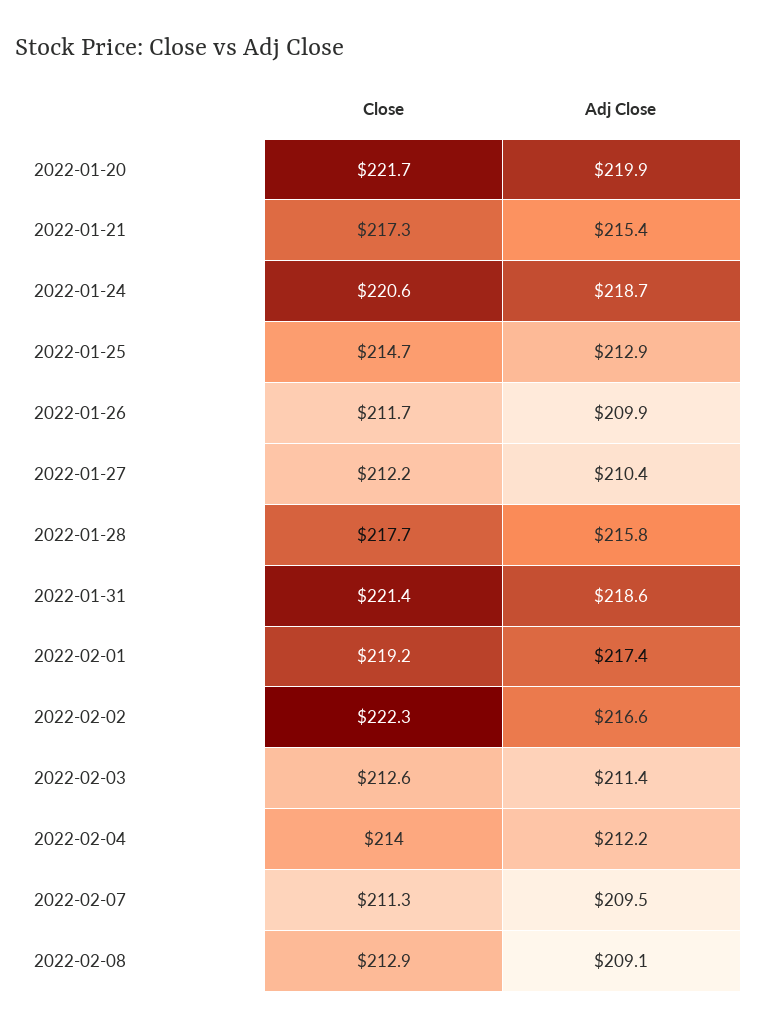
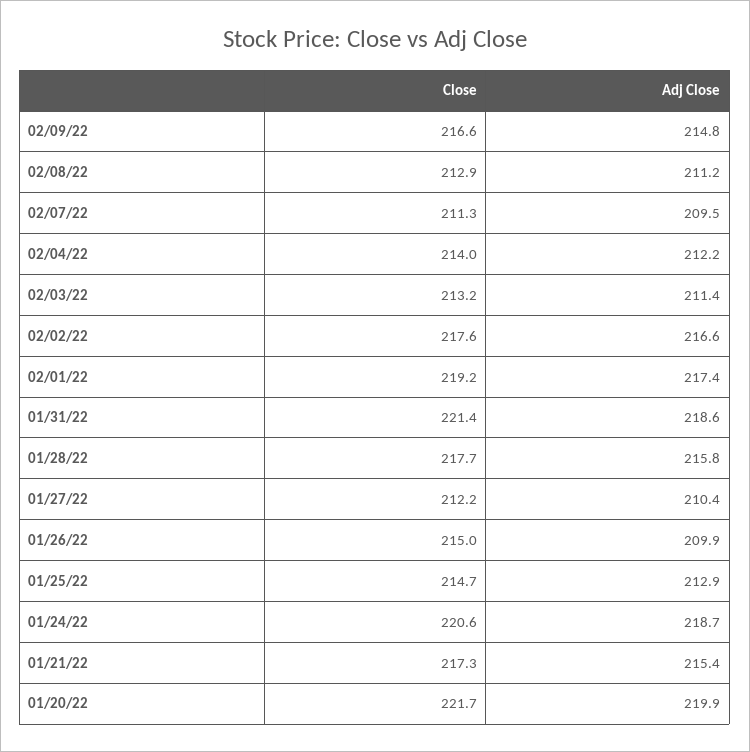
Close, 2022-01-26: 211.7 -> 215
Close, 2022-02-02: 222.3 -> 217.6
Close, 2022-02-03: 212.6 -> 213.2
Adj Close, 2022-02-08: 209.1 -> 211.2
Close, 02/09/22: none -> 216.6
Adj Close, 02/09/22: none -> 214.8

